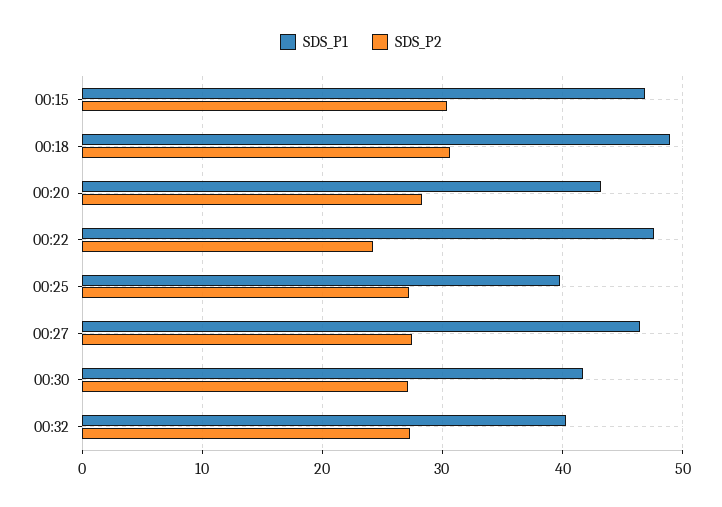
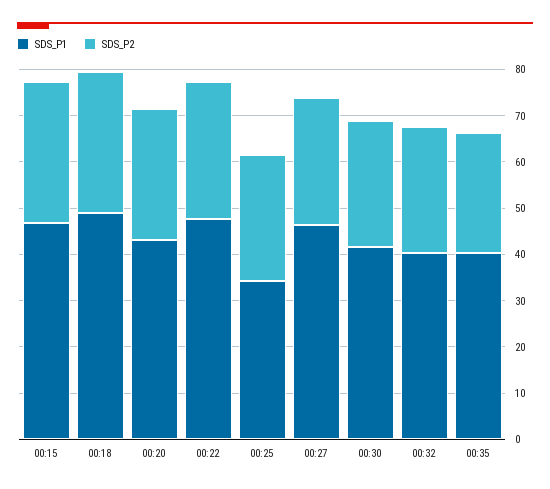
SDS_P2, 00:22: 24 -> 30
SDS_P1, 00:25: 40 -> 34
SDS_P1, 00:35: none -> 40
SDS_P2, 00:35: none -> 26

